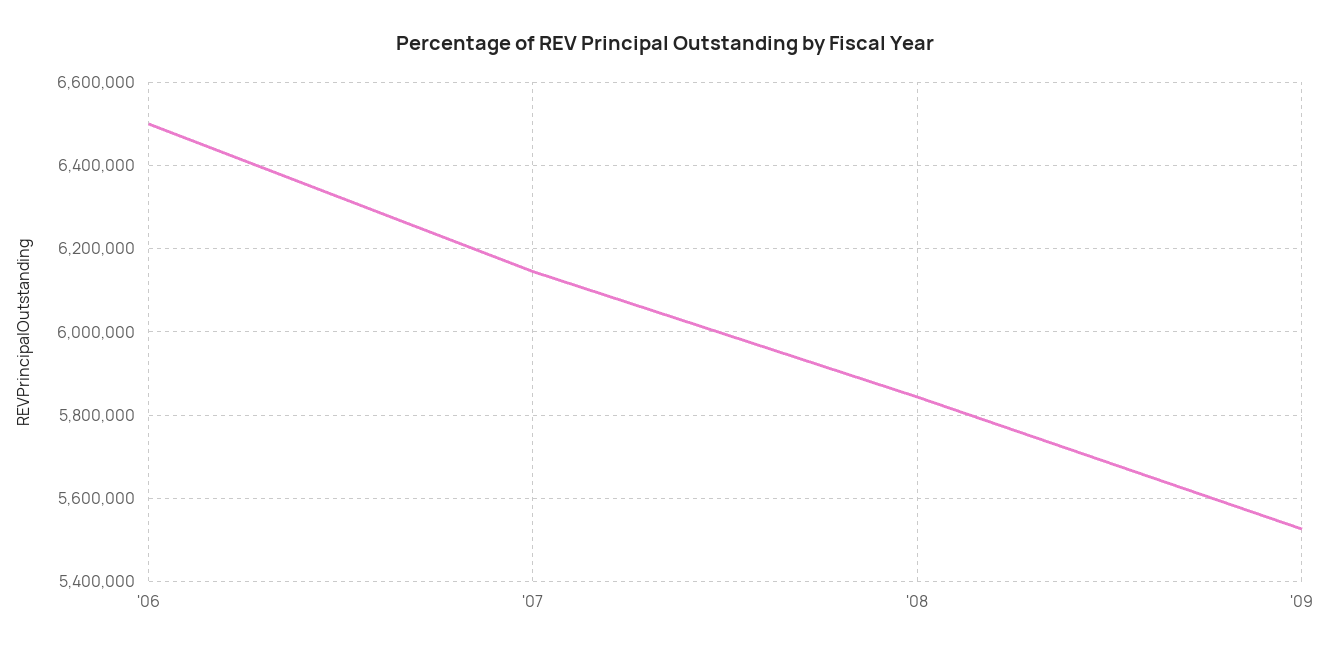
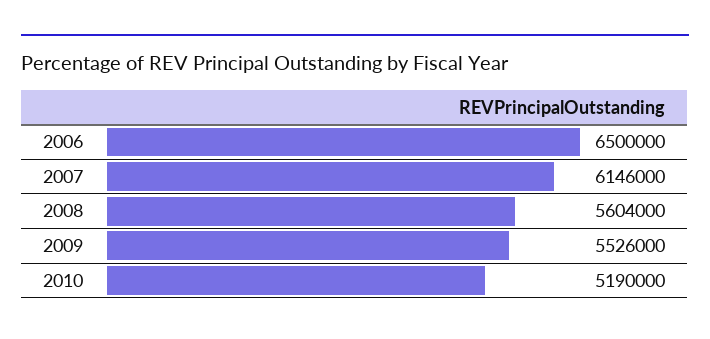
'08: 5840000 -> 5604000
2010: none -> 5190000

